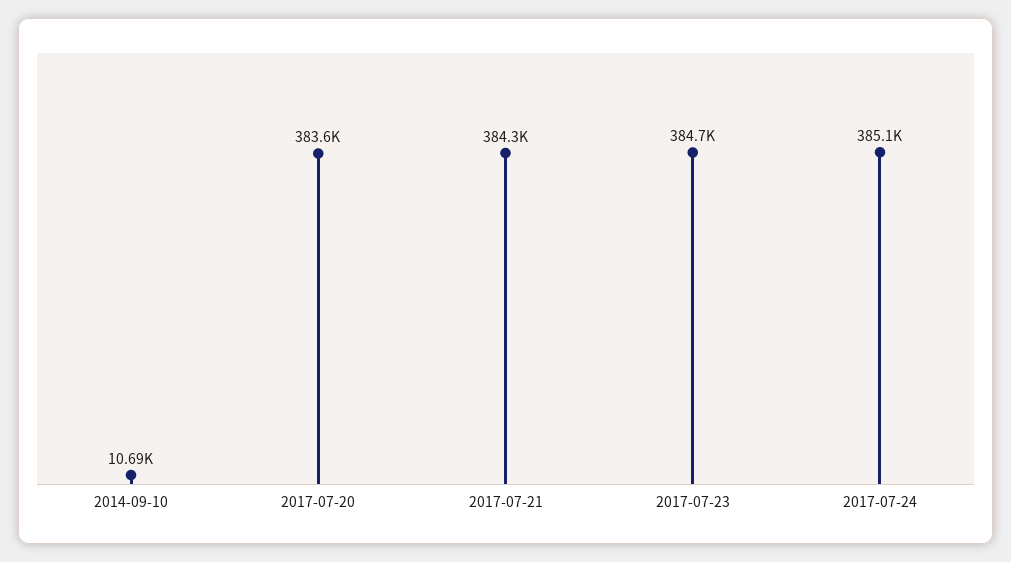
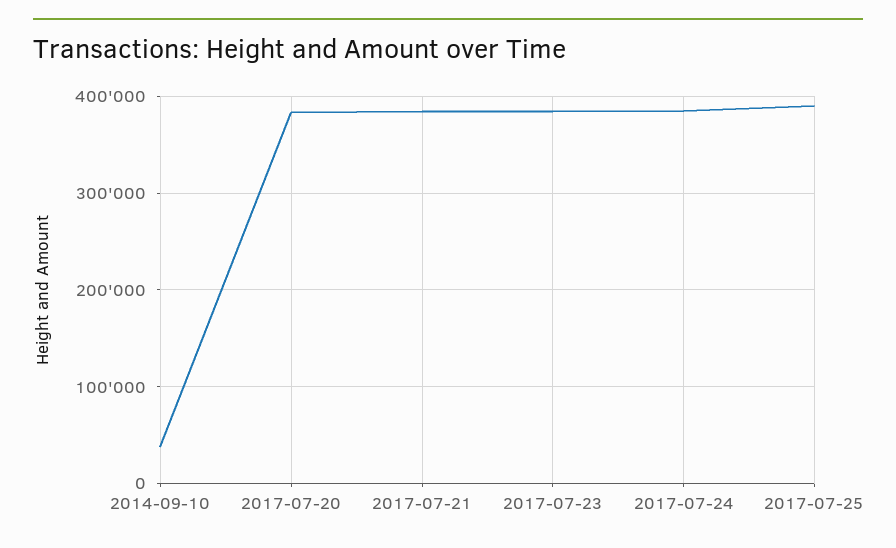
2014-09-10: 10690 -> 40000
2017-07-25: none -> 390000

